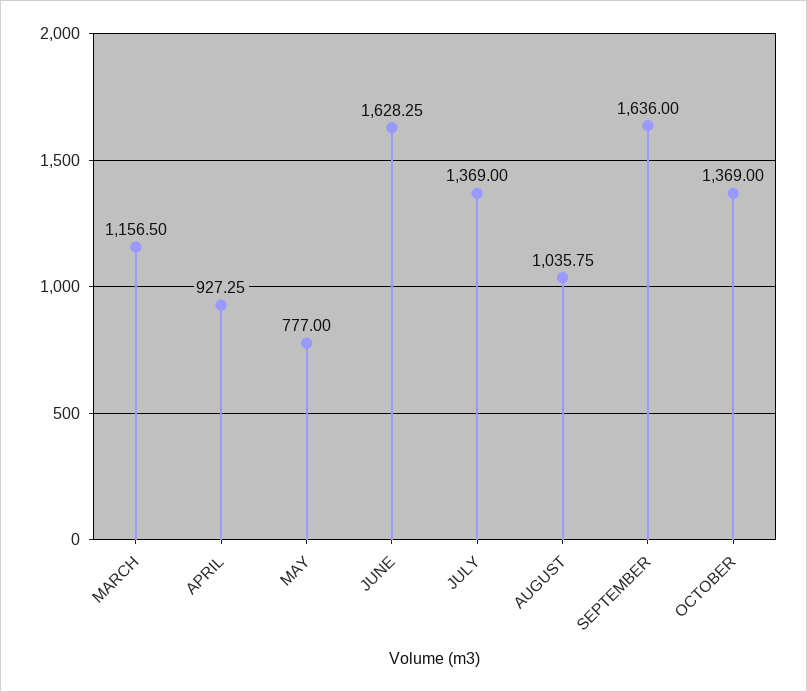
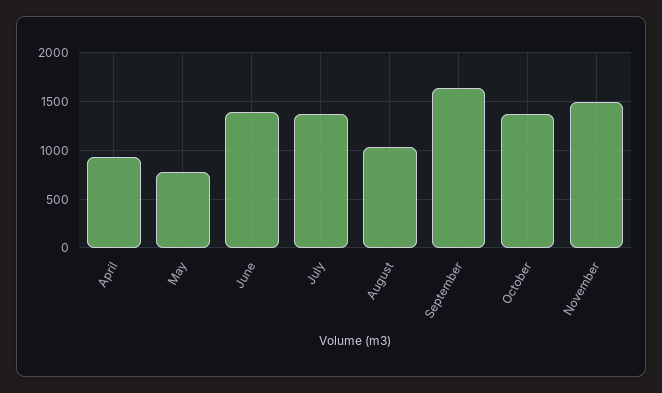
MARCH: 1156.5 -> none
JUNE: 1628.25 -> 1400
November: none -> 1500

